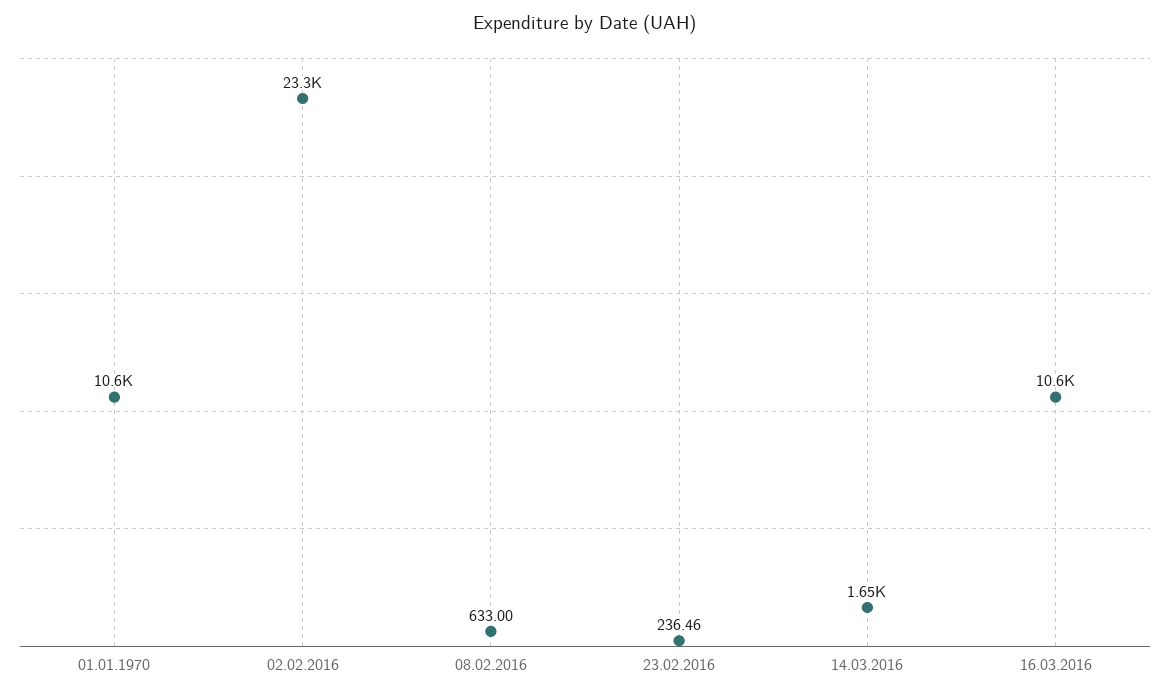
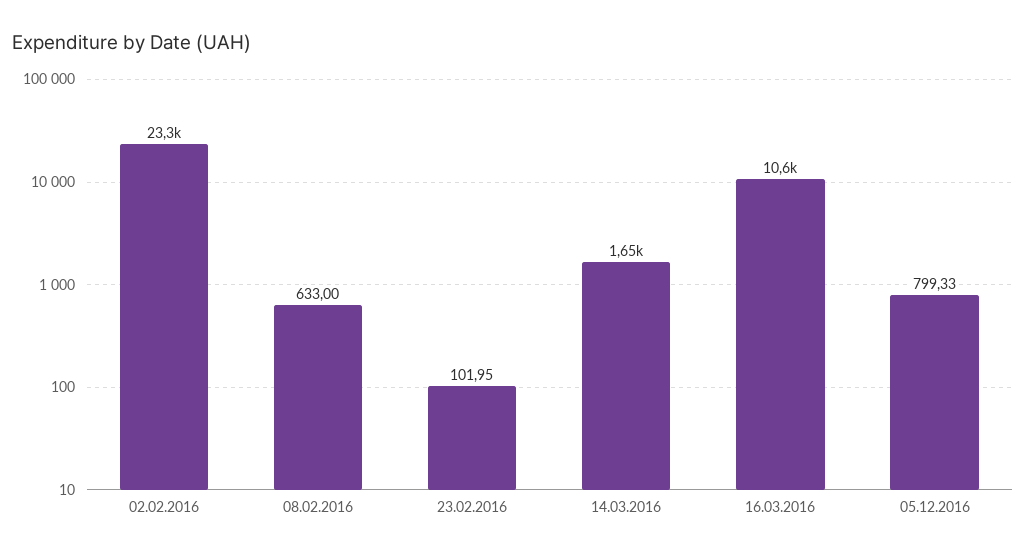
01.01.1970: 10600 -> none
23.02.2016: 236.46 -> 101.95
05.12.2016: none -> 799.33

